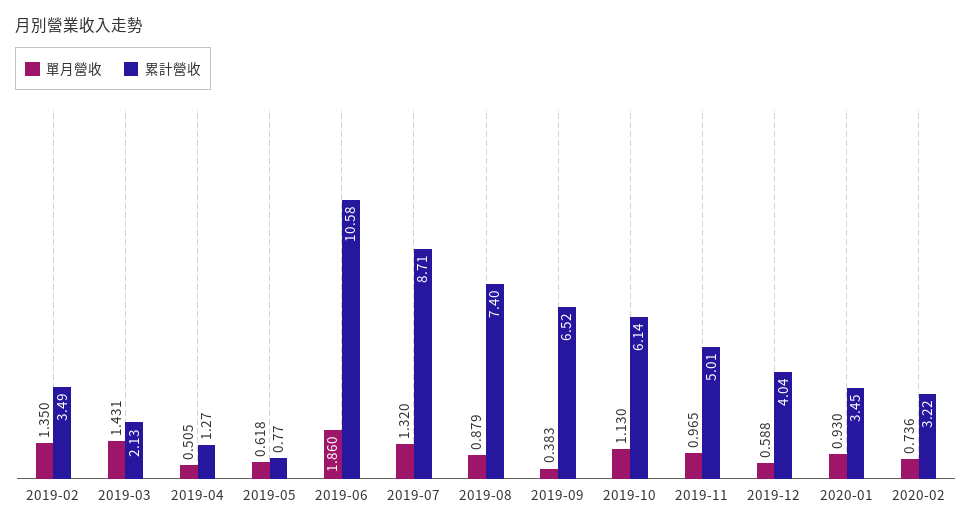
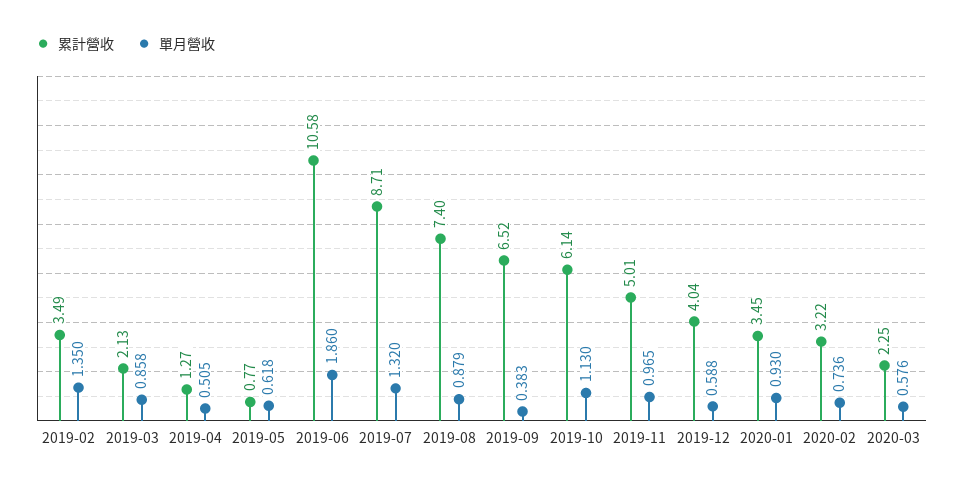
單月營收, 2019-03: 1.431 -> 0.858
累計營收, 2020-03: none -> 2.25
單月營收, 2020-03: none -> 0.576

